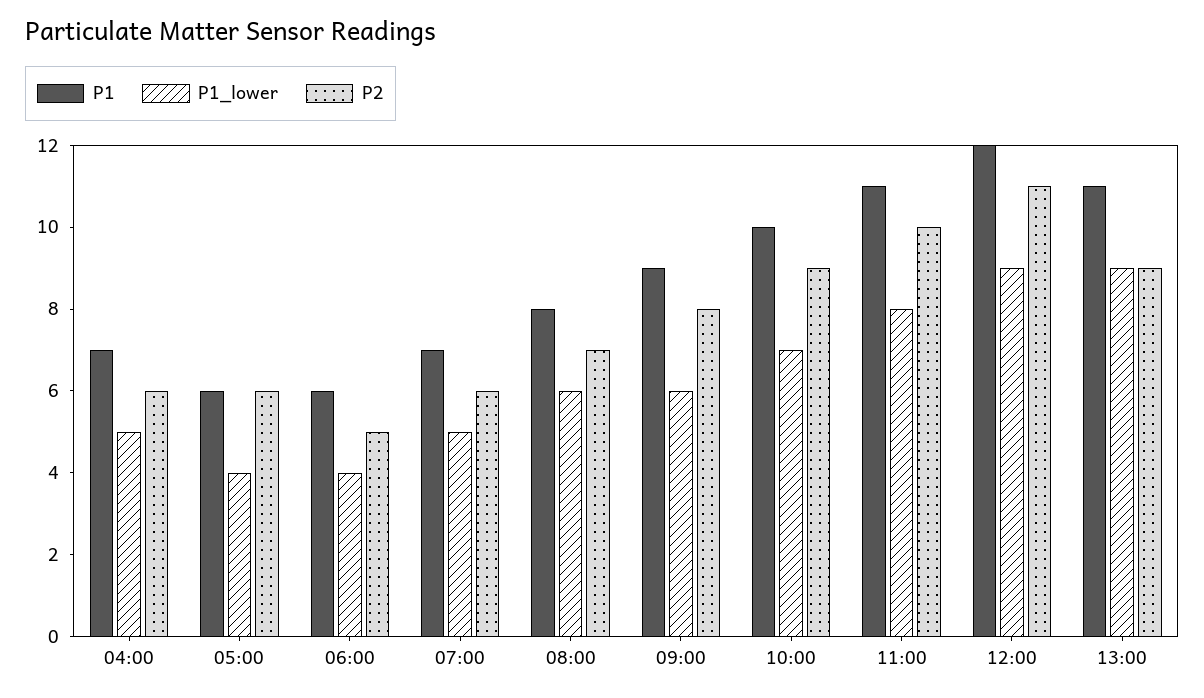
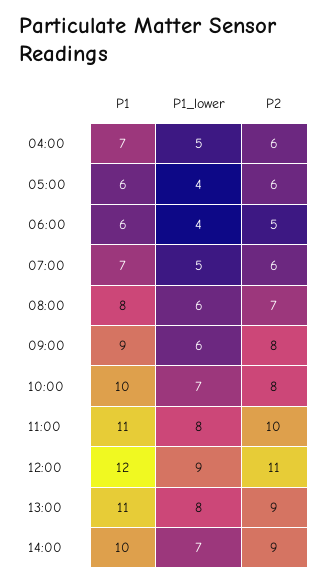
P2, 10:00: 9 -> 8
P1_lower, 13:00: 9 -> 8
P1, 14:00: none -> 10
P1_lower, 14:00: none -> 7
P2, 14:00: none -> 9

